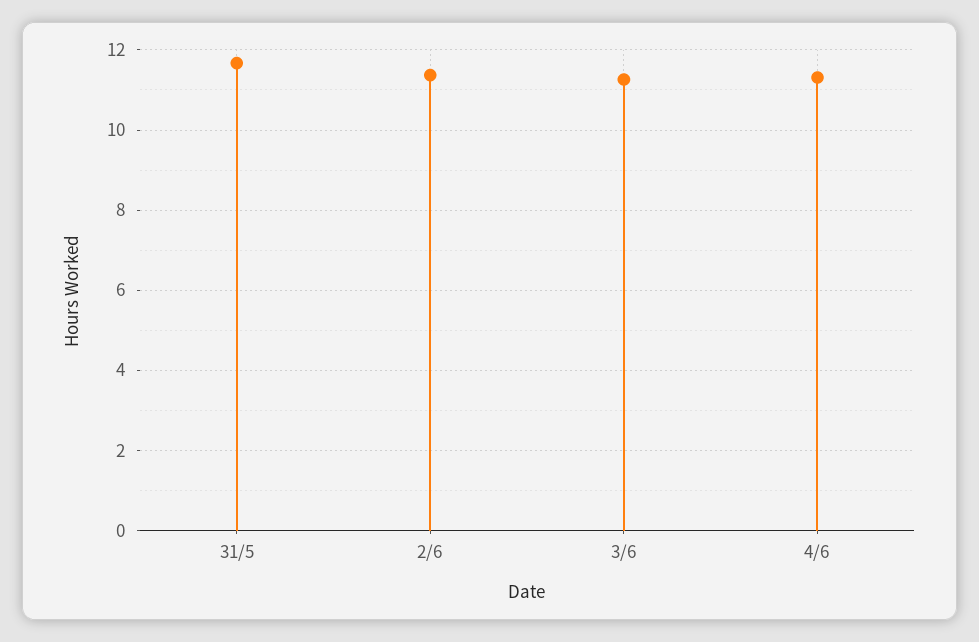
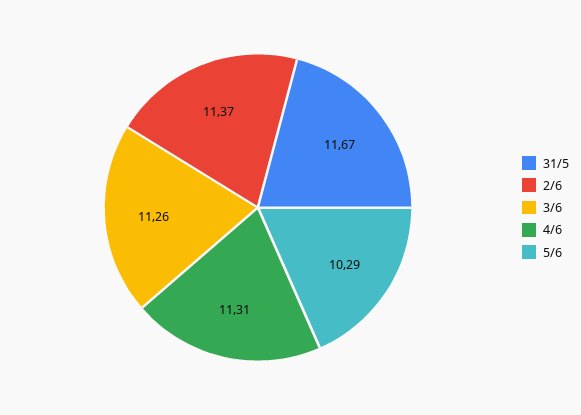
5/6: none -> 10.29

